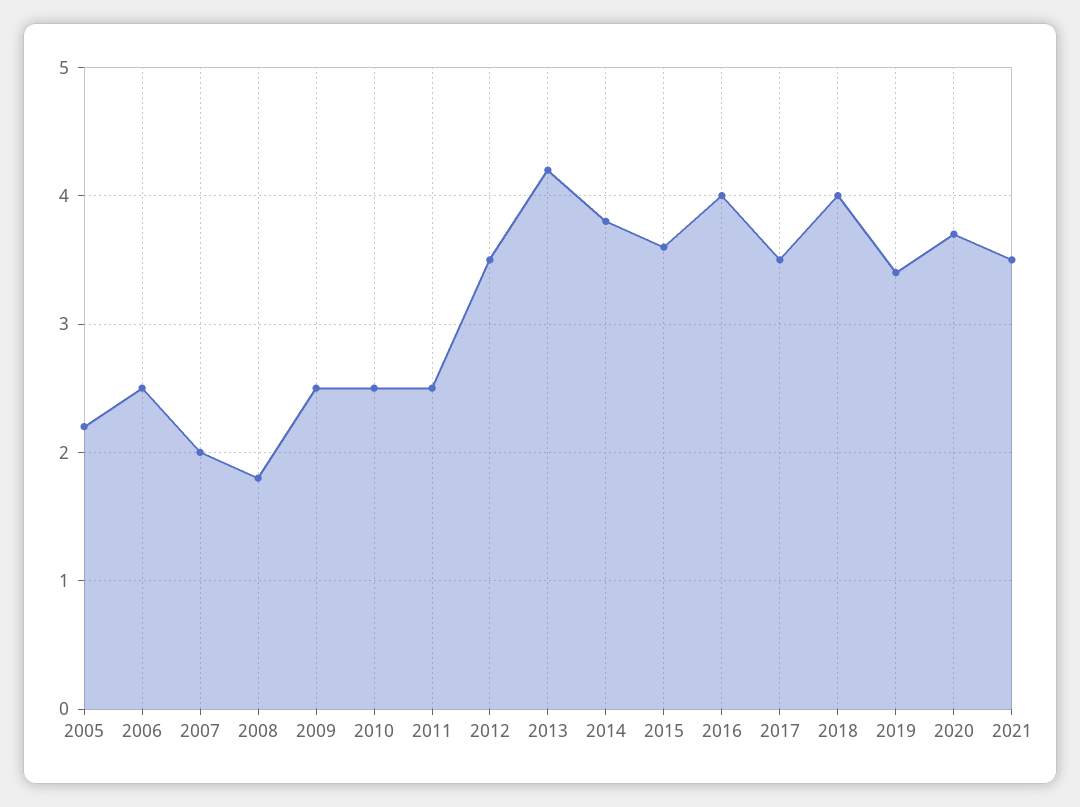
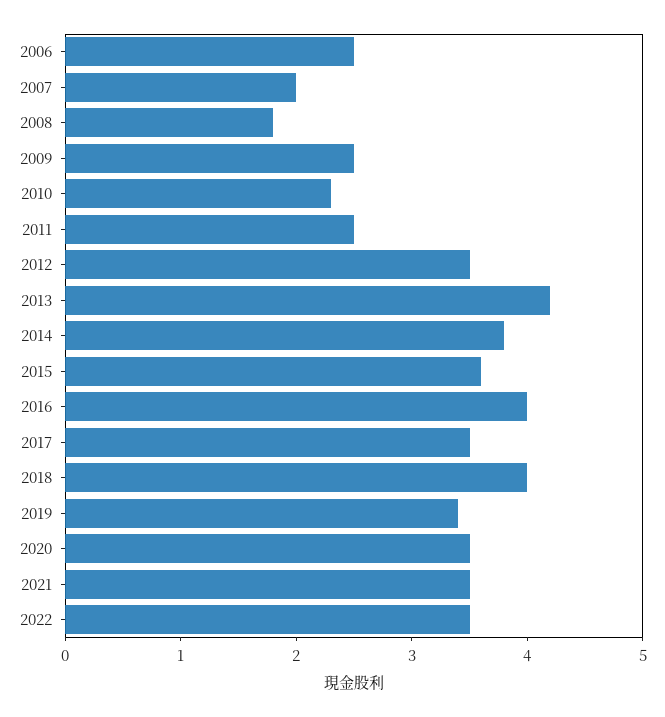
2005: 2.2 -> none
2010: 2.5 -> 2.3
2020: 3.7 -> 3.5
2022: none -> 3.5

